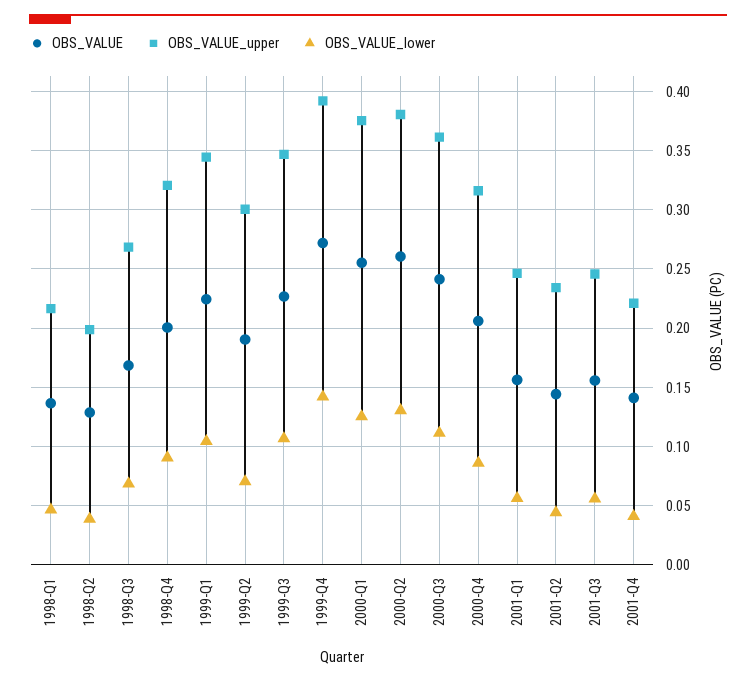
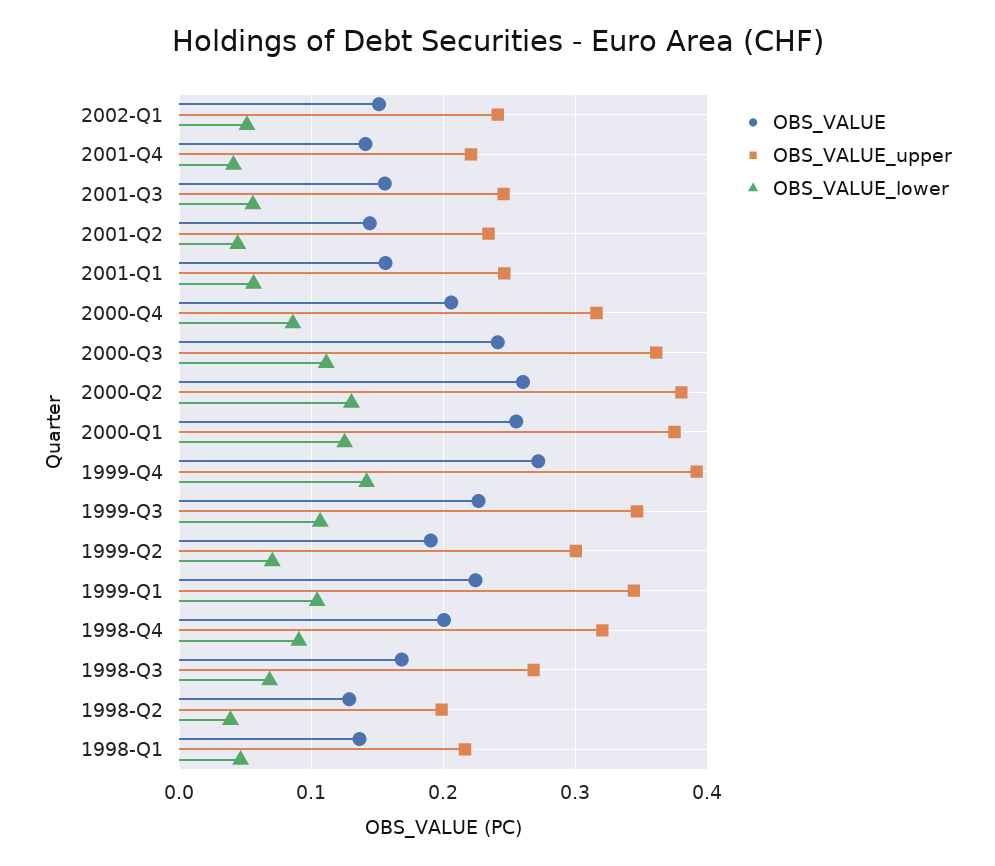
OBS_VALUE, 2002-Q1: none -> 0.15
OBS_VALUE_upper, 2002-Q1: none -> 0.24
OBS_VALUE_lower, 2002-Q1: none -> 0.05

